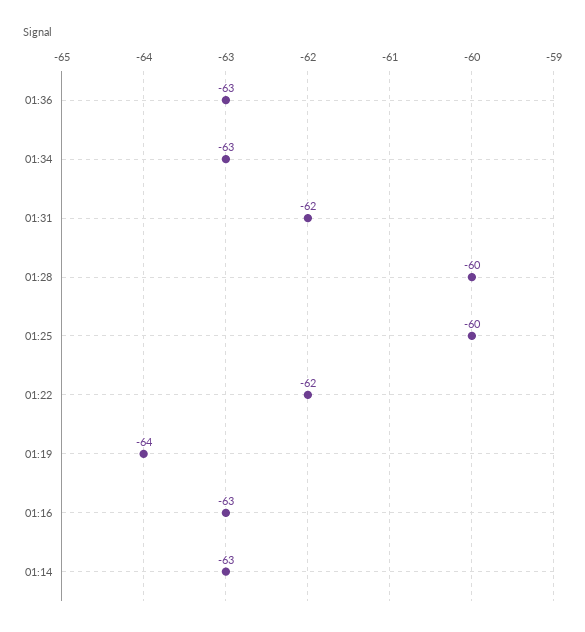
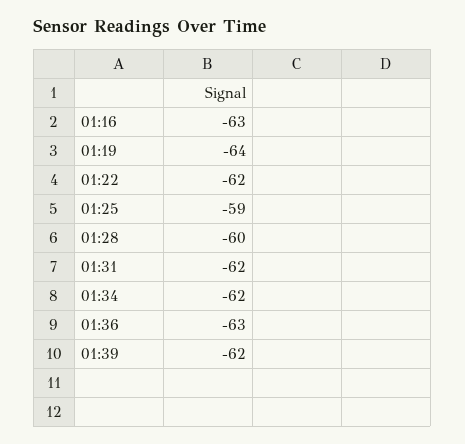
01:34: -63 -> -62
01:25: -60 -> -59
01:14: -63 -> none
01:39: none -> -62

